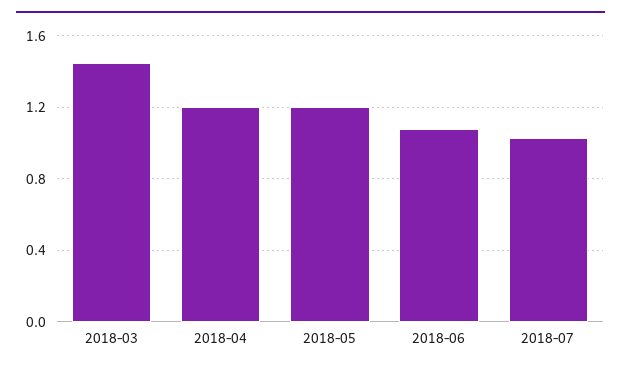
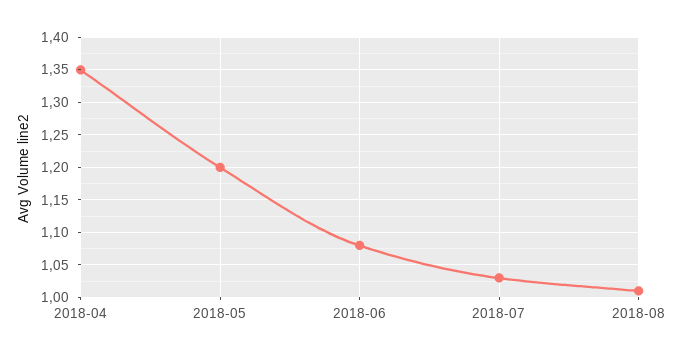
2018-03: 1.45 -> none
2018-04: 1.2 -> 1.35
2018-08: none -> 1.01

